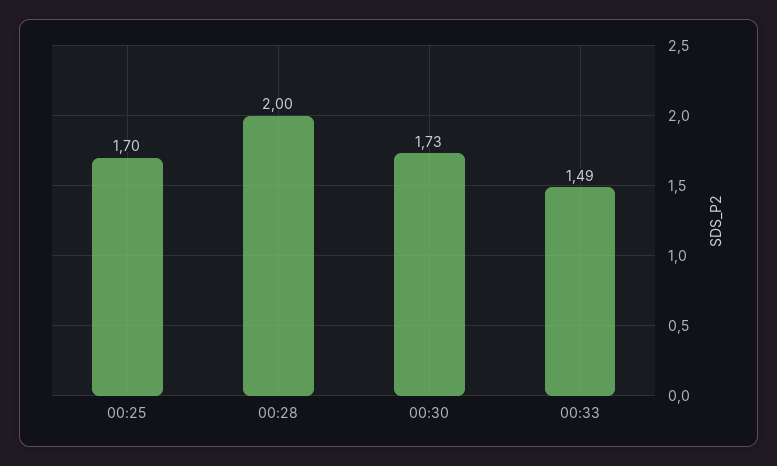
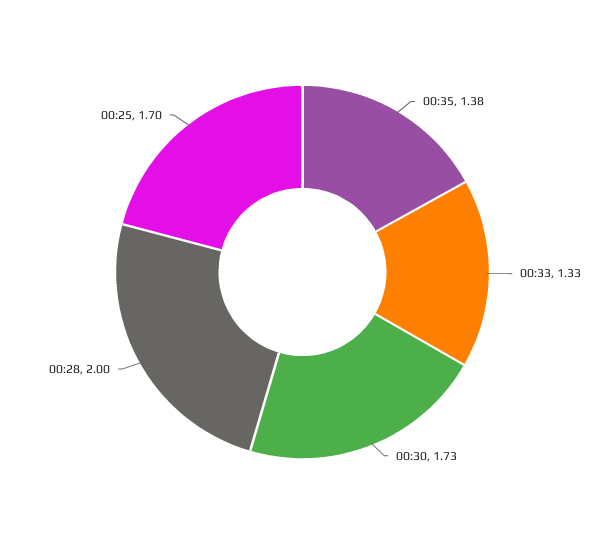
00:33: 1.49 -> 1.33
00:35: none -> 1.38

